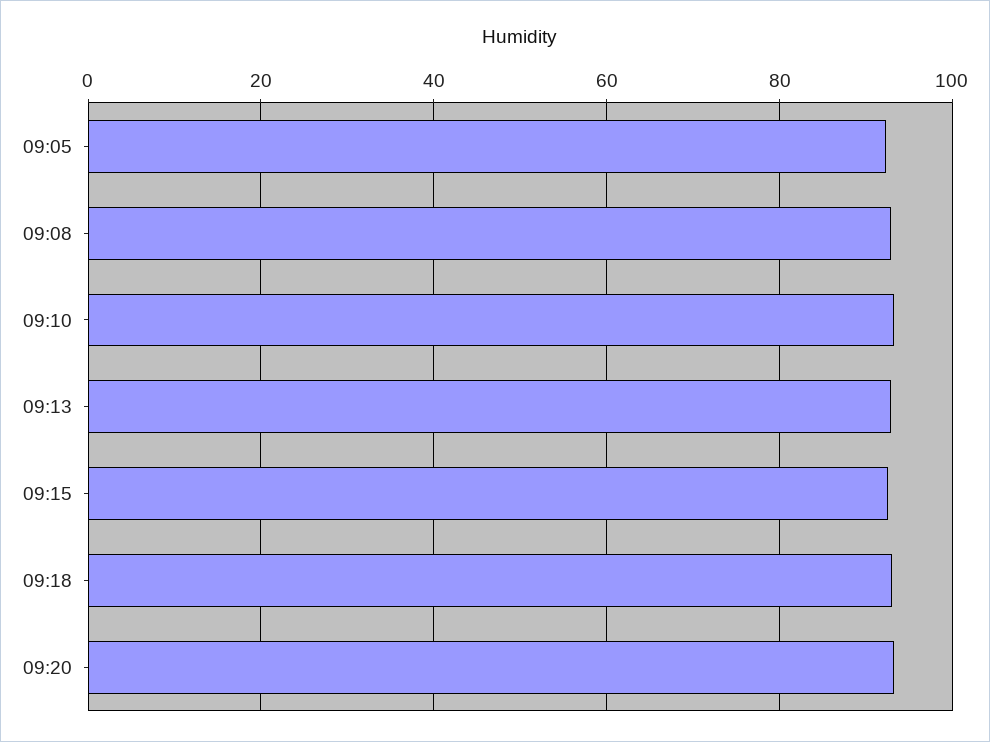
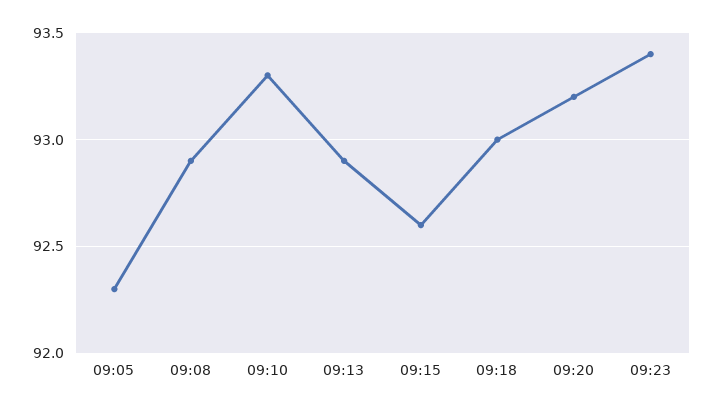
09:23: none -> 93.4

